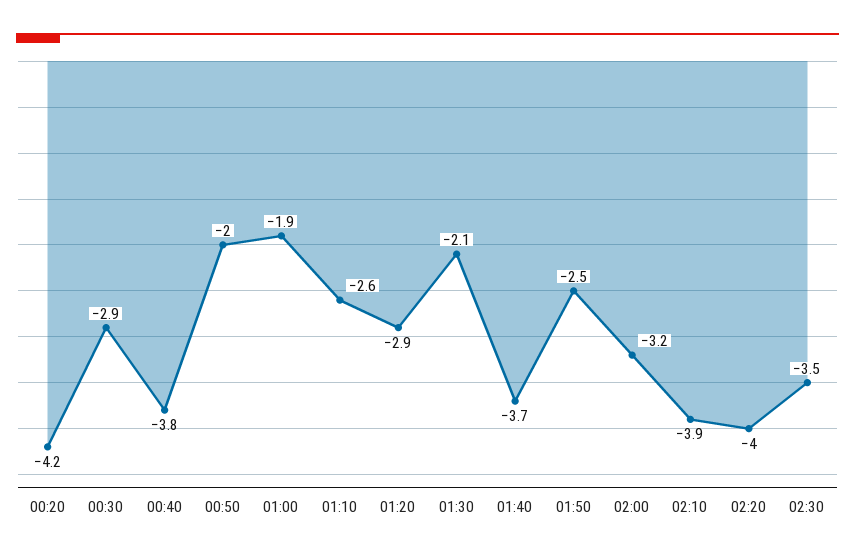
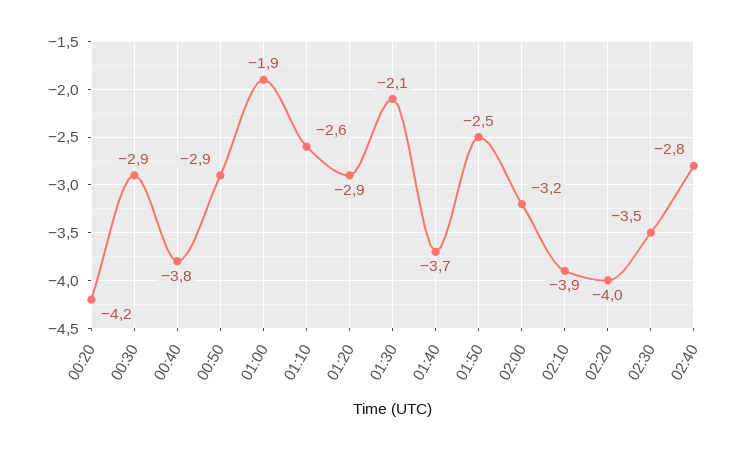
00:50: -2 -> -2.9
02:40: none -> -2.8

